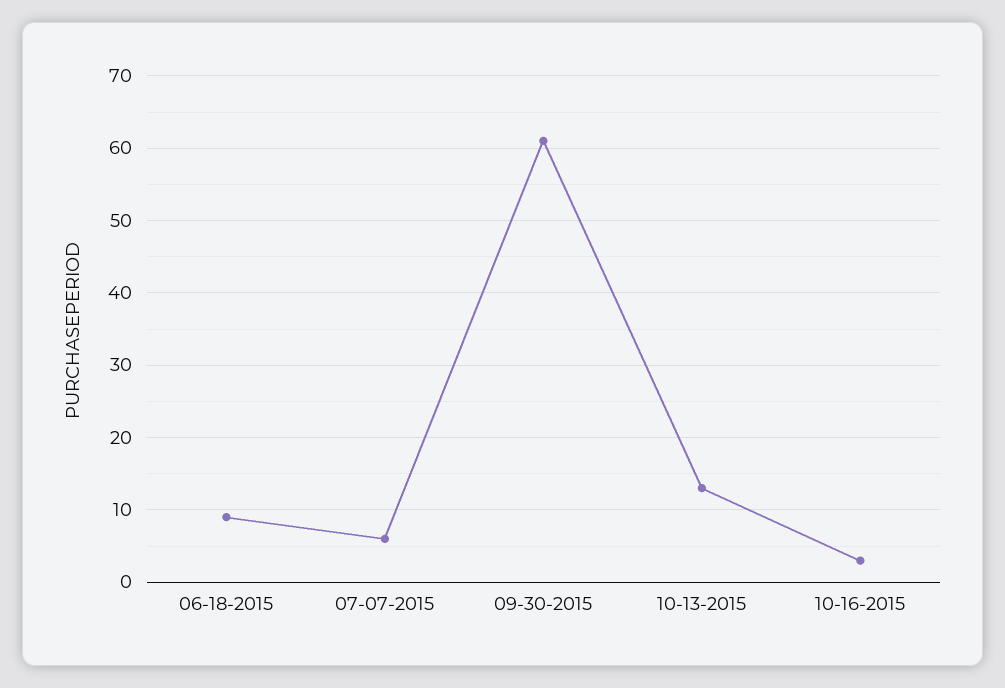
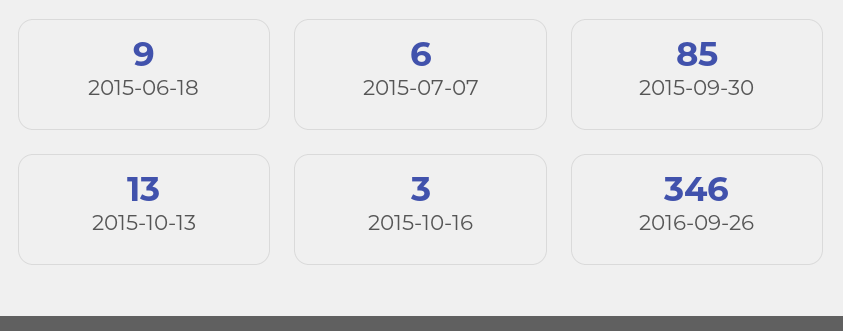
09-30-2015: 61 -> 85
2016-09-26: none -> 346

